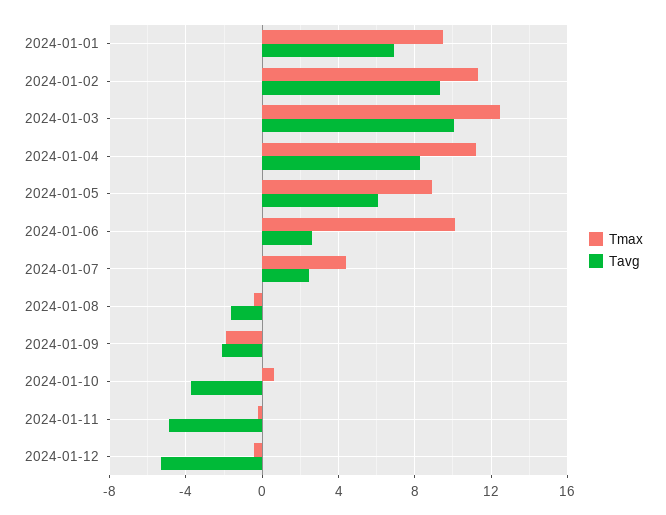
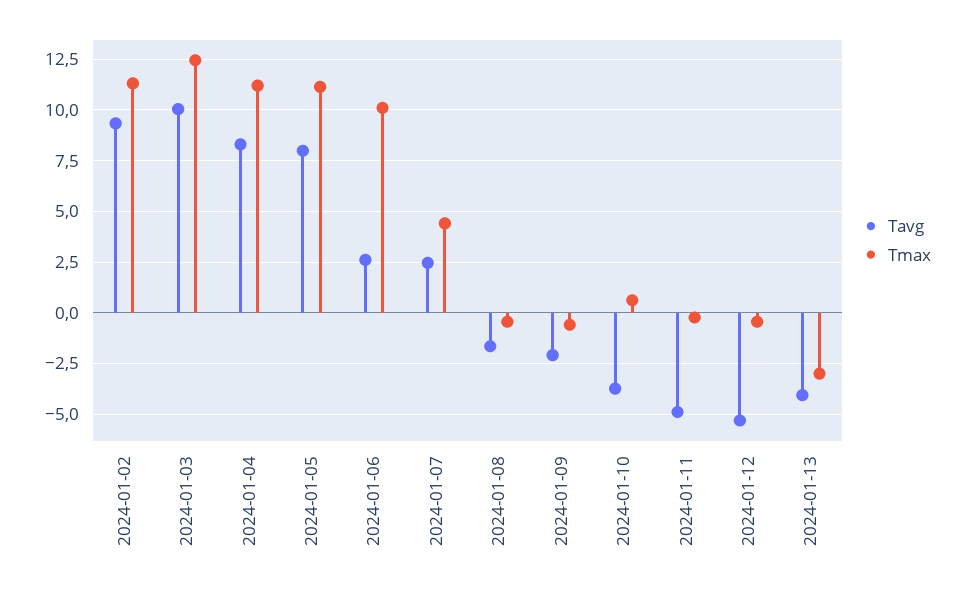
Tmax, 2024-01-01: 9.5 -> none
Tavg, 2024-01-01: 7 -> none
Tmax, 2024-01-05: 9 -> 11
Tavg, 2024-01-05: 6 -> 8
Tmax, 2024-01-09: -2 -> -0.5
Tavg, 2024-01-13: none -> -4
Tmax, 2024-01-13: none -> -3

